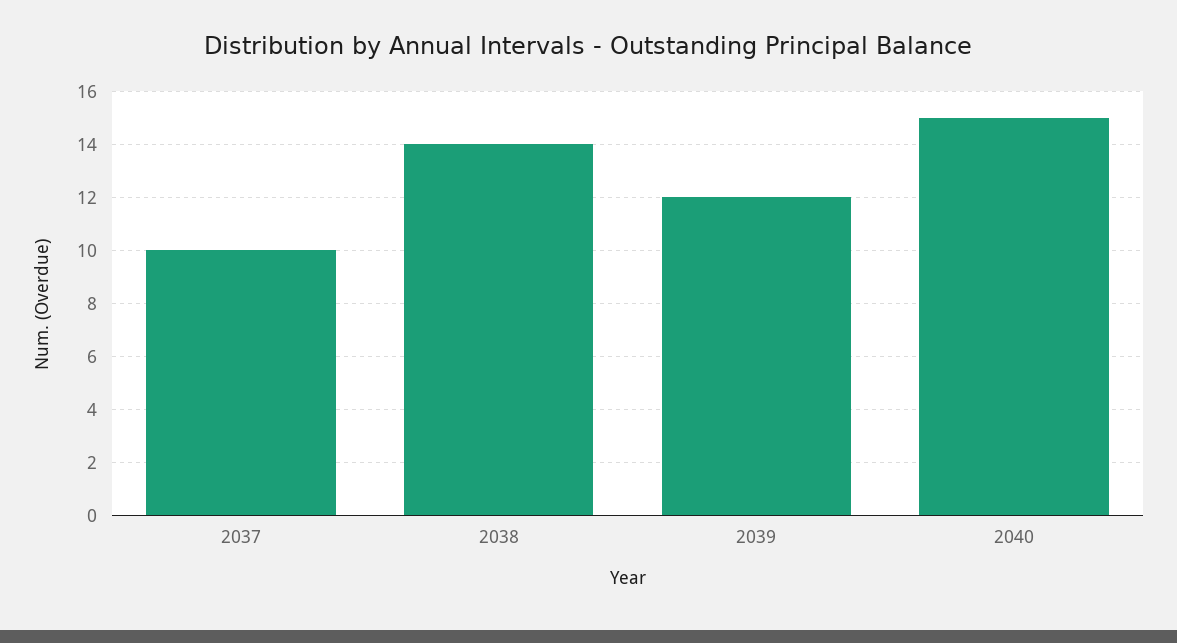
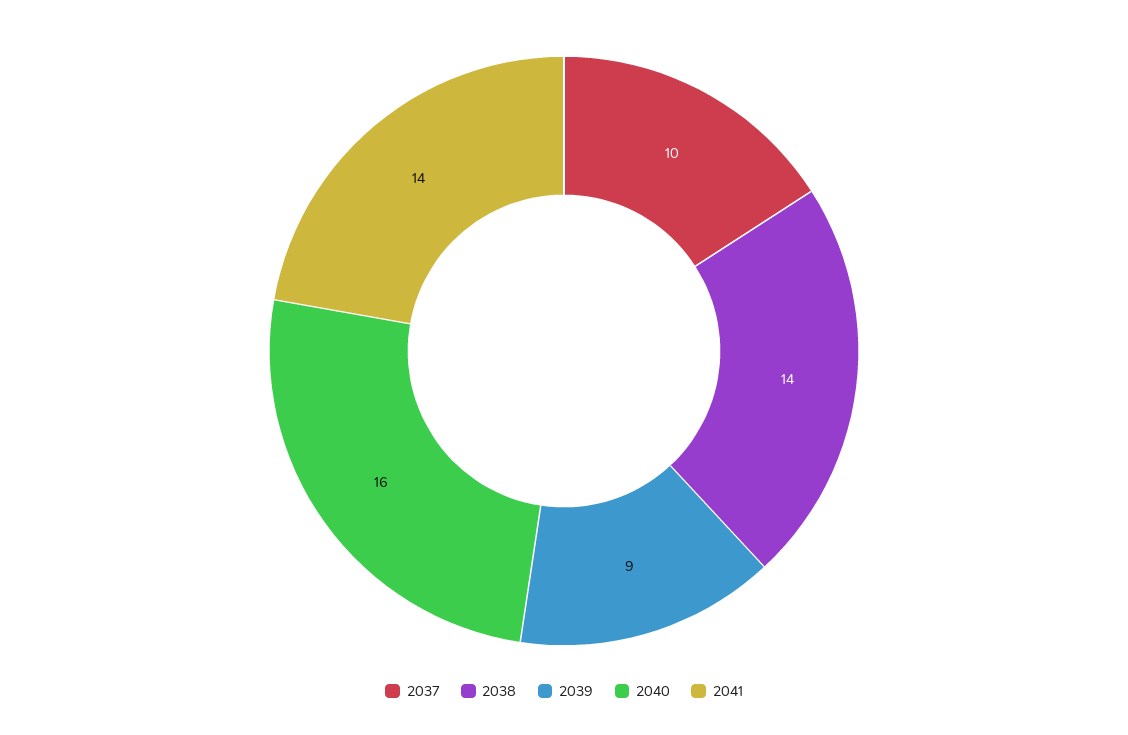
2039: 12 -> 9
2040: 15 -> 16
2041: none -> 14

